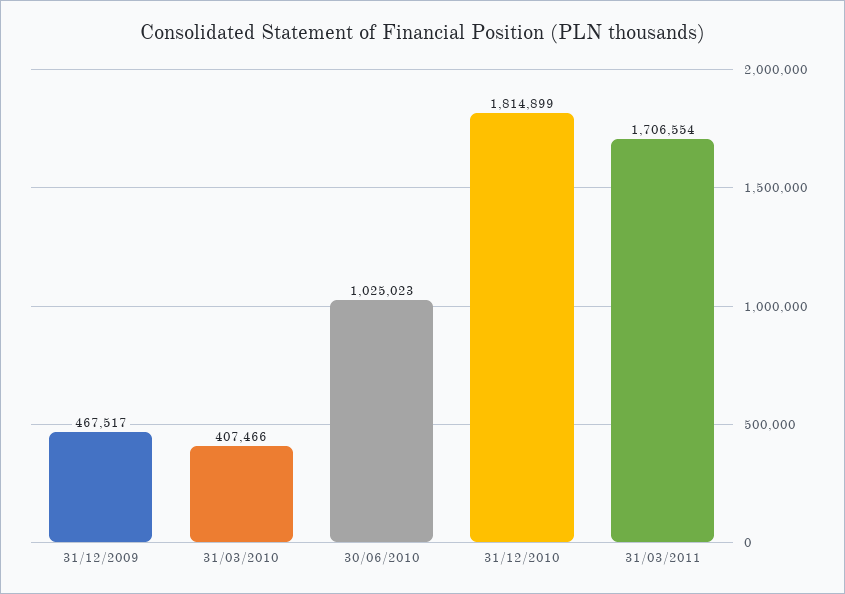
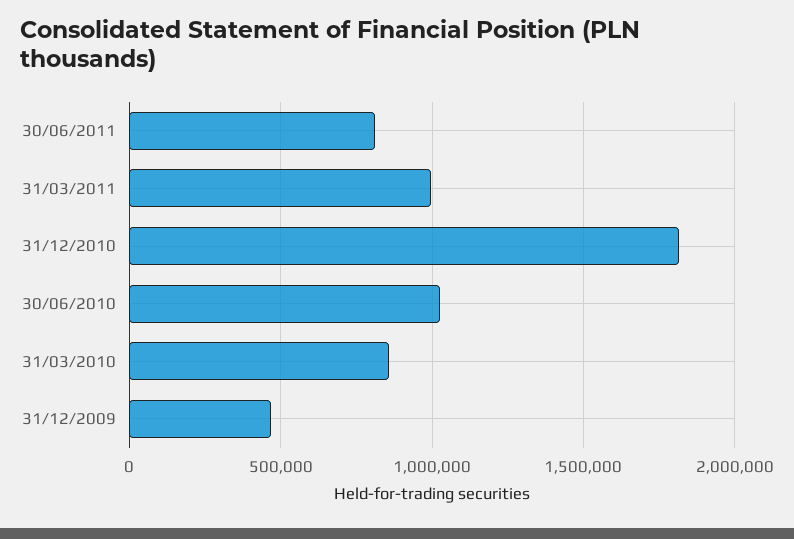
31/03/2010: 407466 -> 850000
31/03/2011: 1706554 -> 1000000
30/06/2011: none -> 800000

